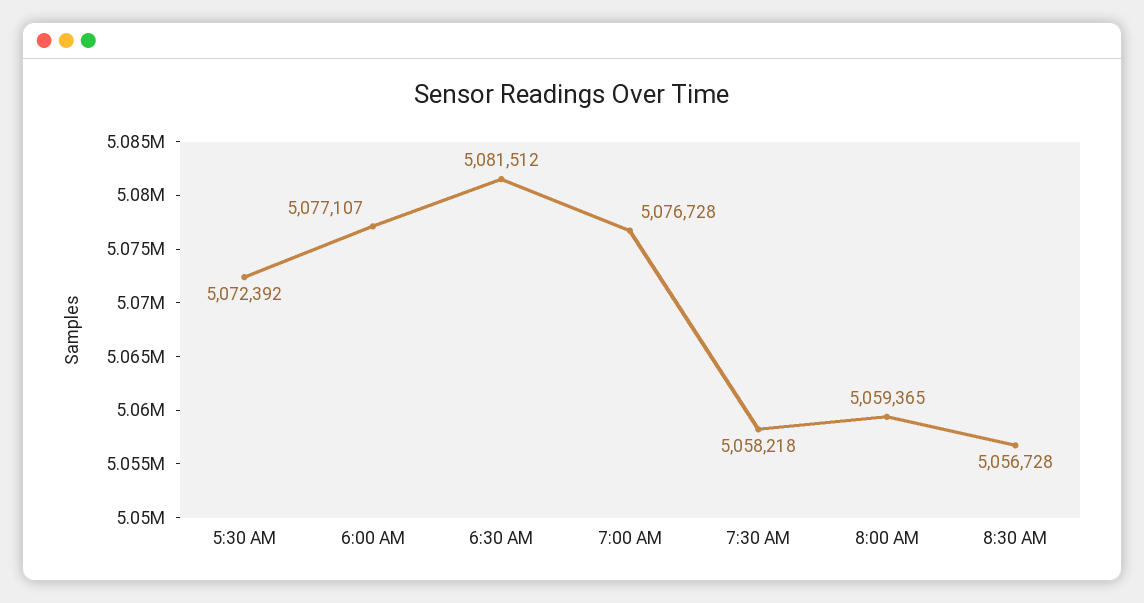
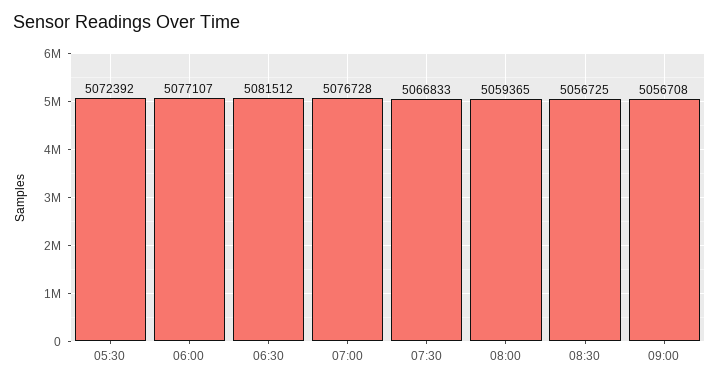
7:30 AM: 5058218 -> 5066833
8:30 AM: 5056728 -> 5056725
09:00: none -> 5056708

